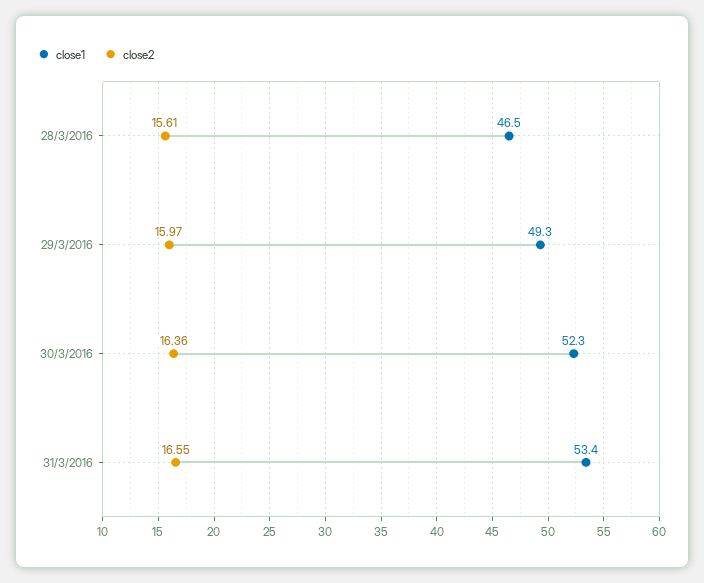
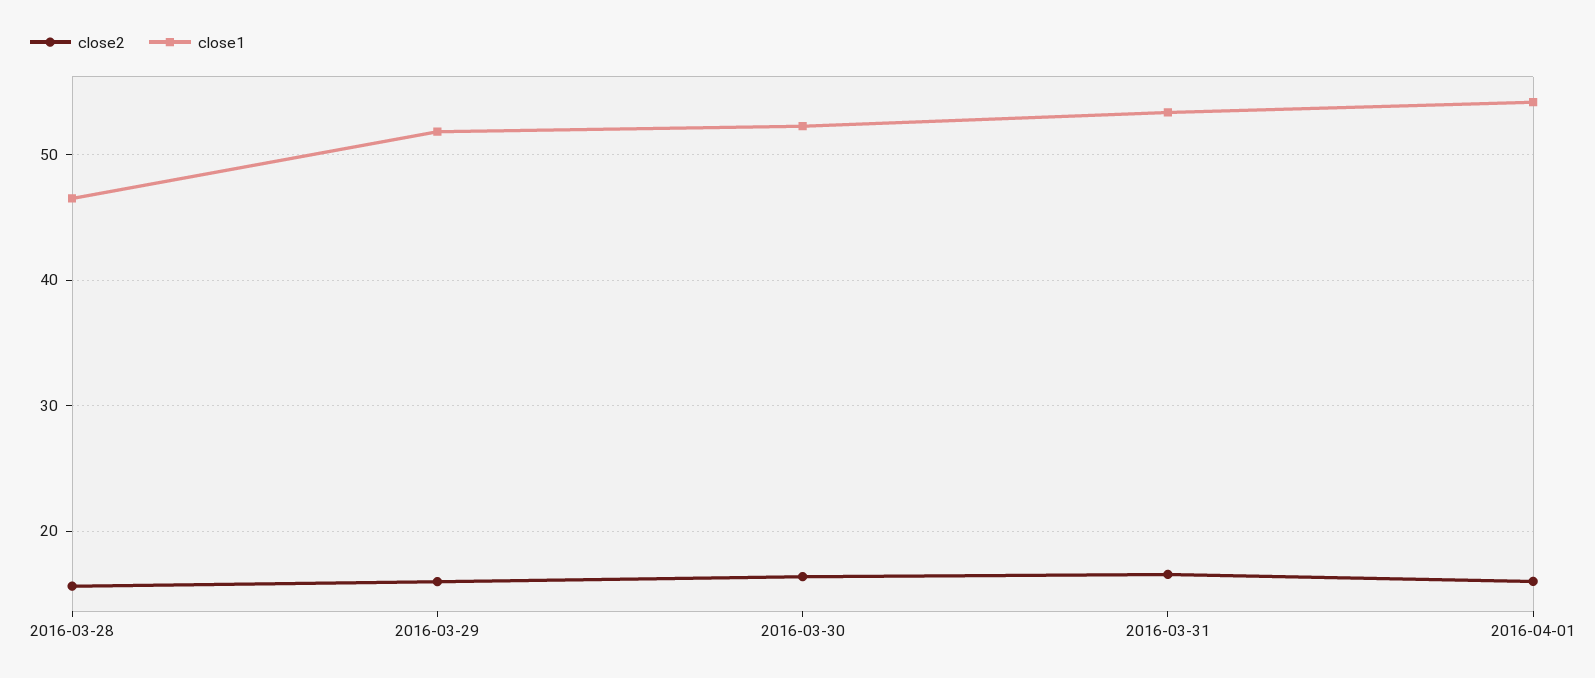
close1, 29/3/2016: 49.3 -> 52
close2, 2016-04-01: none -> 16
close1, 2016-04-01: none -> 54

